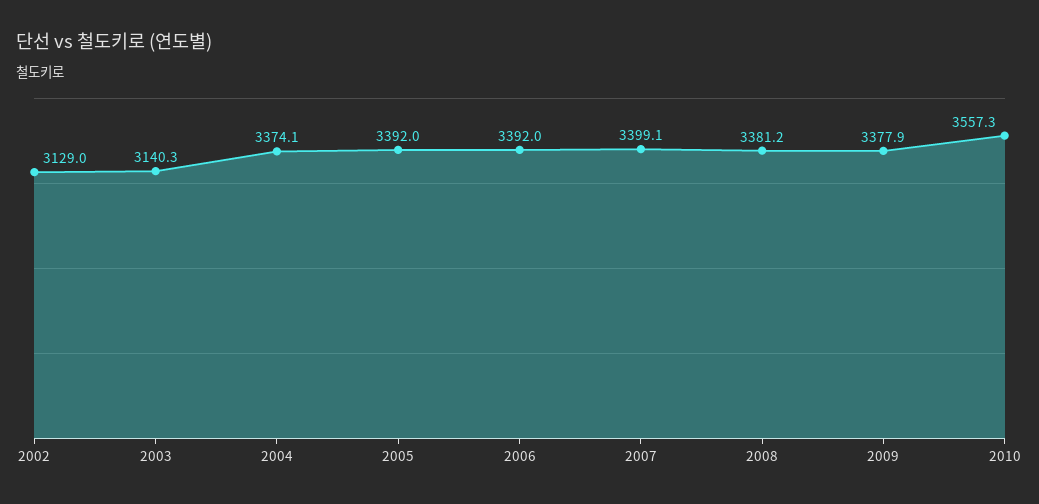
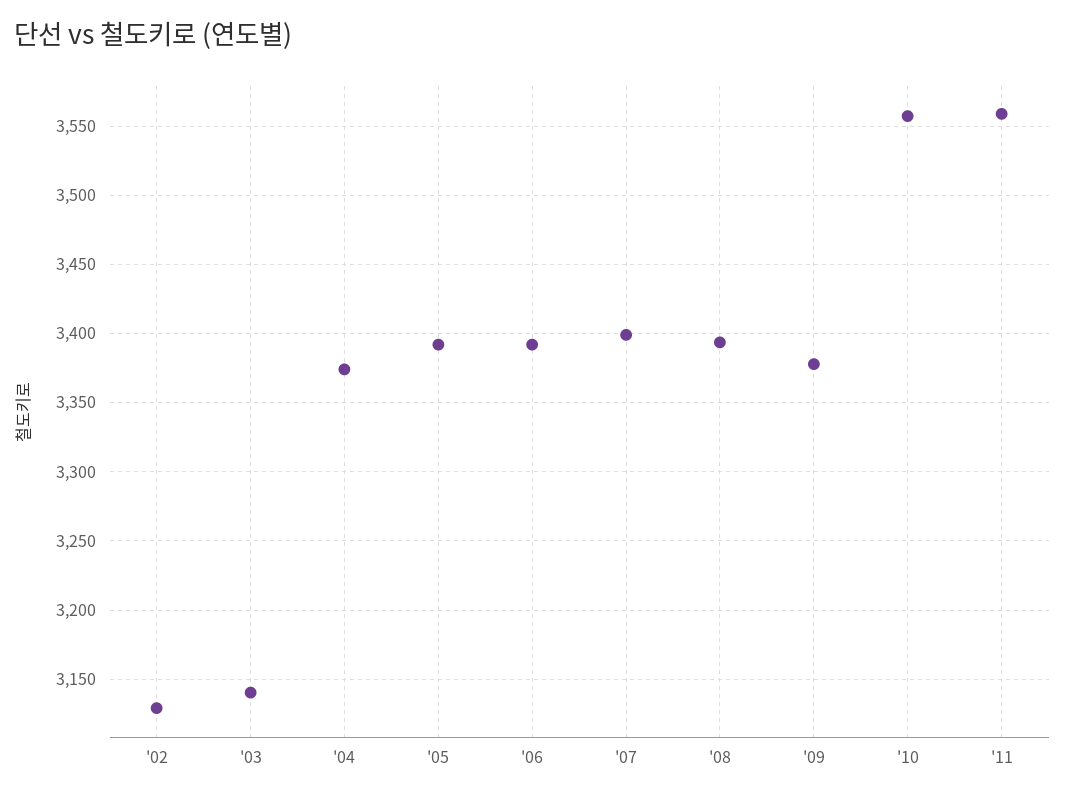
2008: 3381.2 -> 3395
'11: none -> 3560

